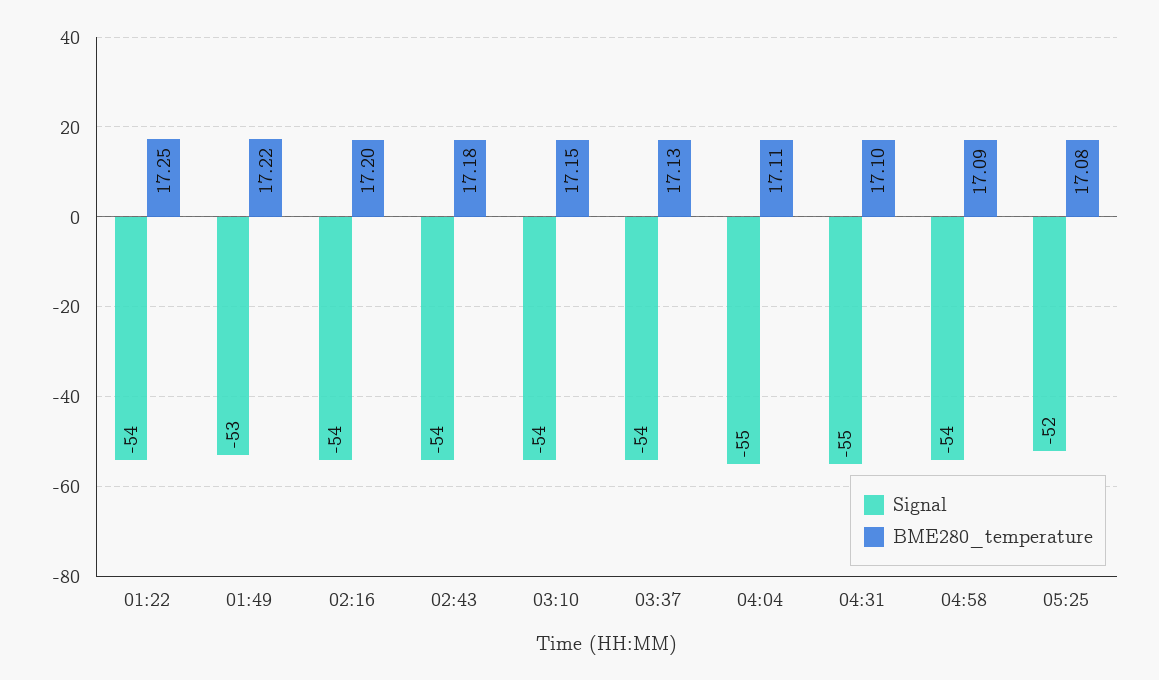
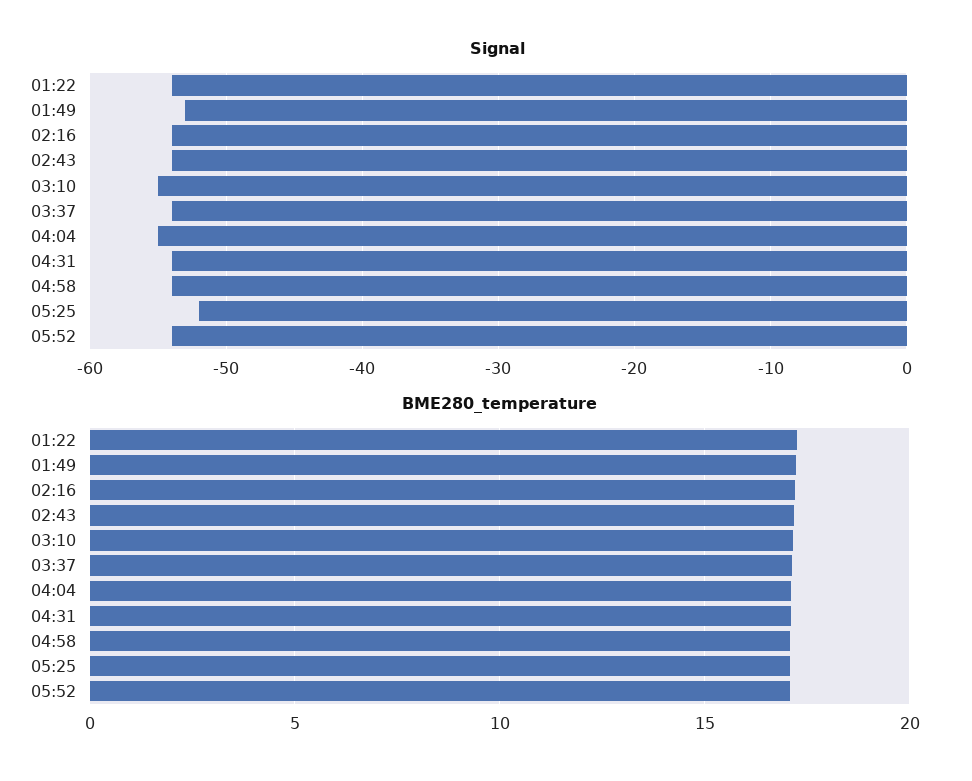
Signal, 03:10: -54 -> -55
Signal, 04:31: -55 -> -54
Signal, 05:52: none -> -54
BME280_temperature, 05:52: none -> 17

